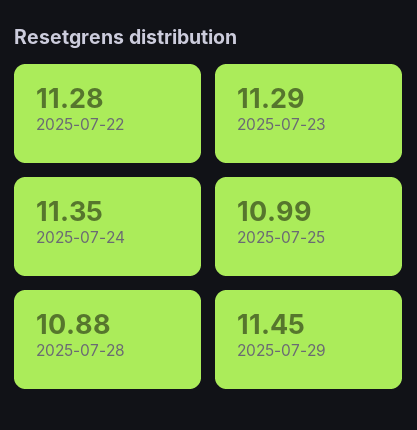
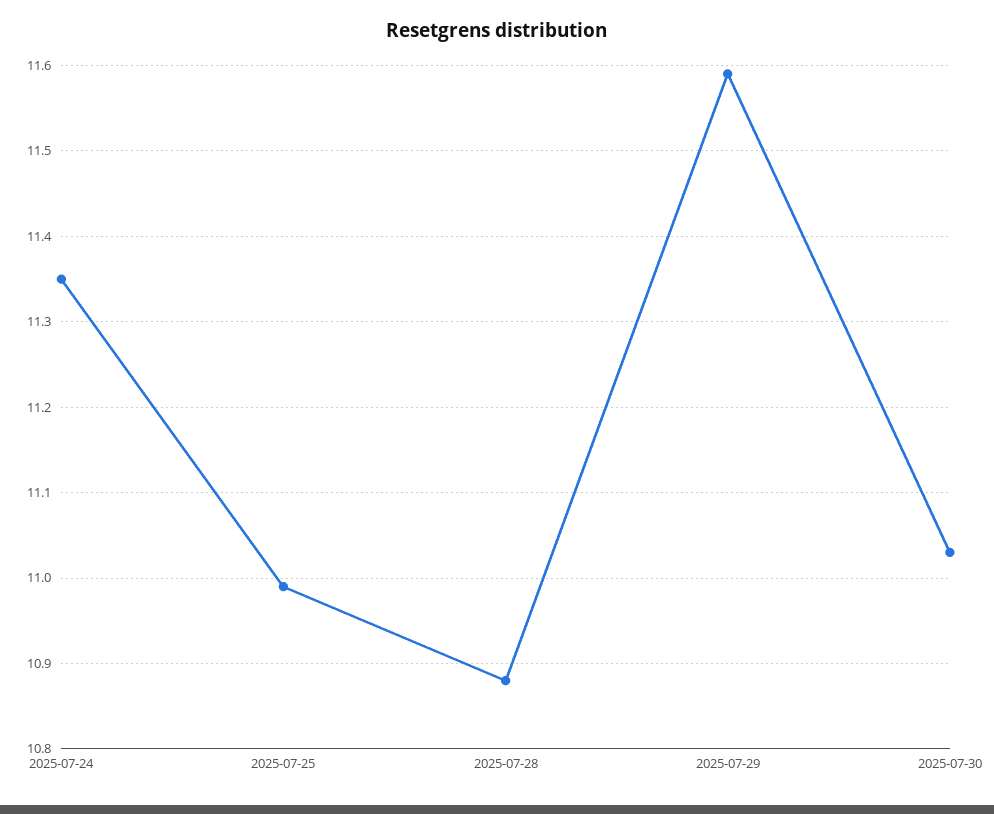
2025-07-22: 11.28 -> none
2025-07-23: 11.29 -> none
2025-07-29: 11.45 -> 11.59
2025-07-30: none -> 11.03

